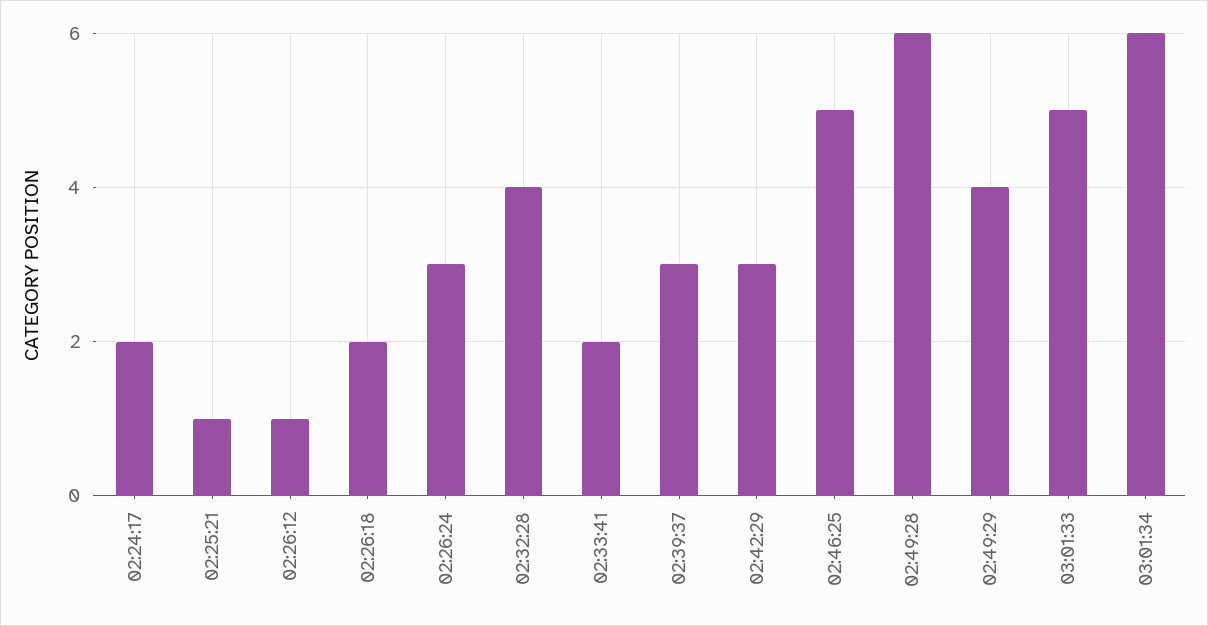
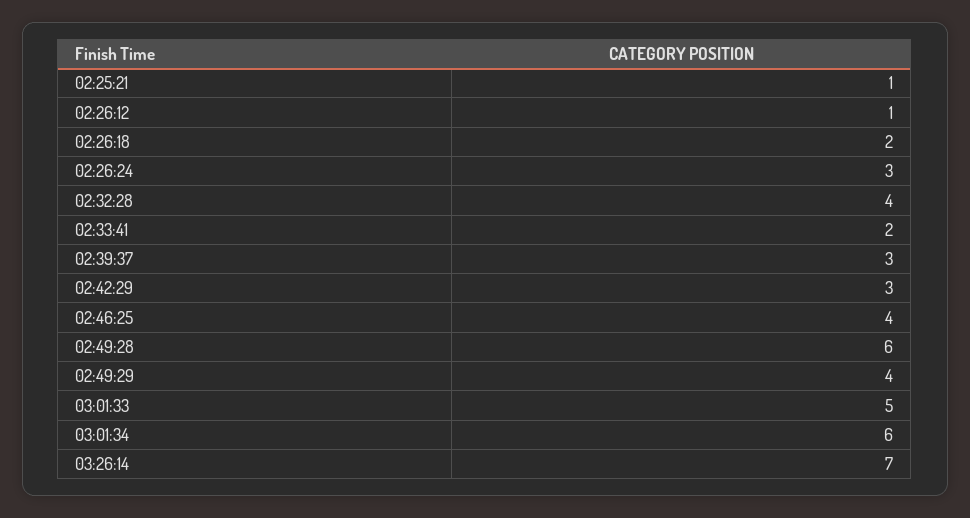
02:24:17: 2 -> none
02:46:25: 5 -> 4
03:26:14: none -> 7

